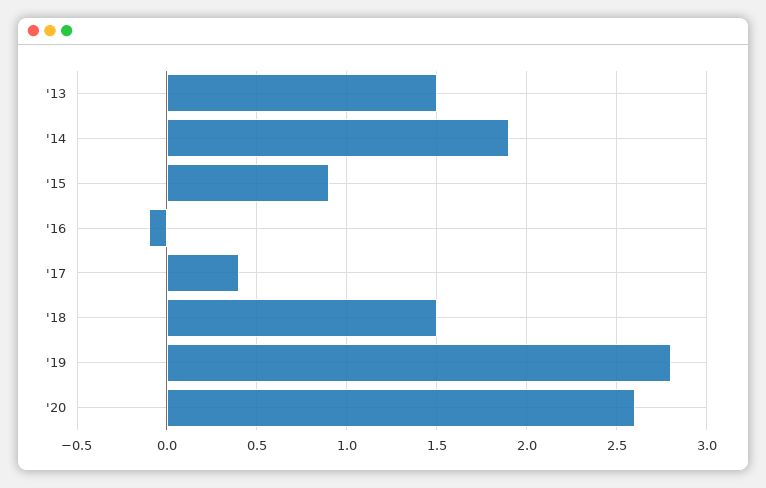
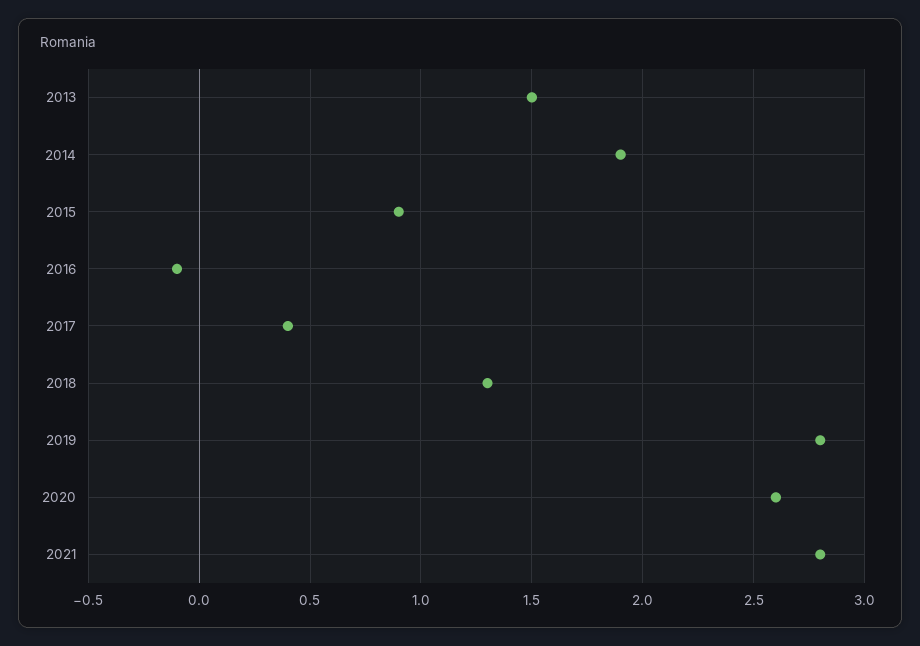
'18: 1.5 -> 1.3
2021: none -> 2.8

